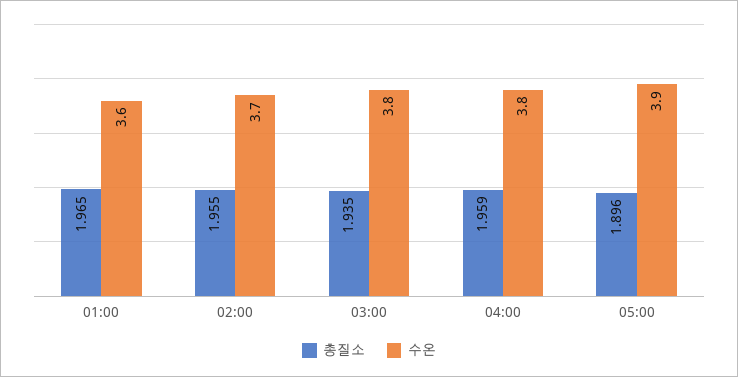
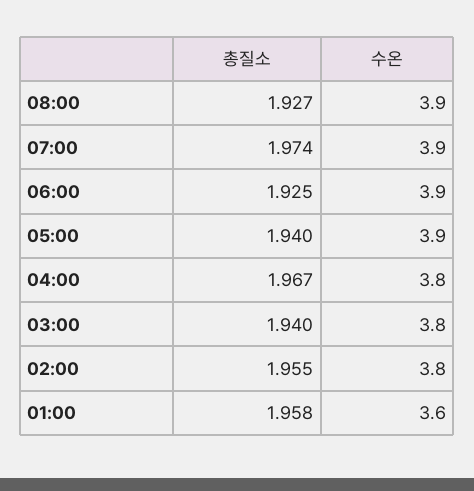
총질소, 01:00: 1.965 -> 1.958
수온, 02:00: 3.7 -> 3.8
총질소, 03:00: 1.935 -> 1.94
총질소, 04:00: 1.959 -> 1.967
총질소, 05:00: 1.896 -> 1.94
총질소, 08:00: none -> 1.927
수온, 08:00: none -> 3.9
총질소, 07:00: none -> 1.974
수온, 07:00: none -> 3.9
총질소, 06:00: none -> 1.925
수온, 06:00: none -> 3.9

